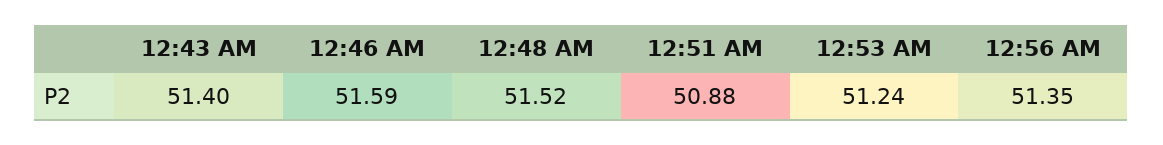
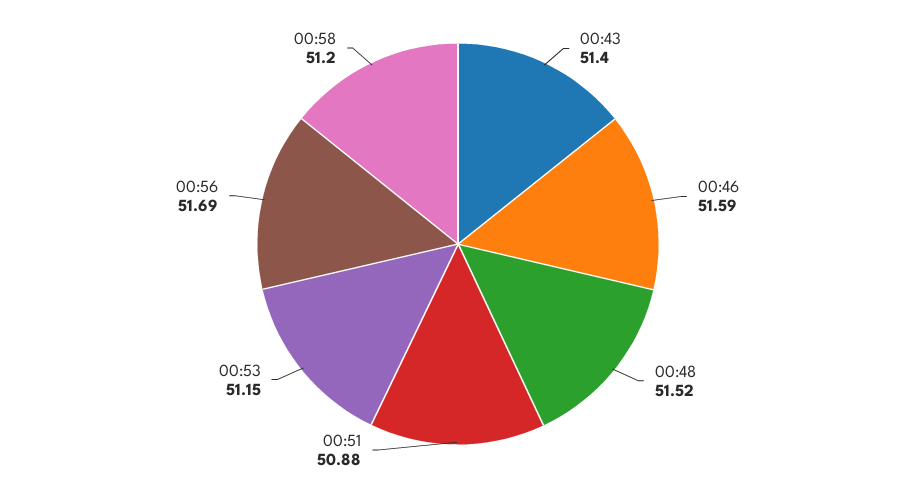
12:53 AM: 51.24 -> 51.15
12:56 AM: 51.35 -> 51.69
00:58: none -> 51.2

